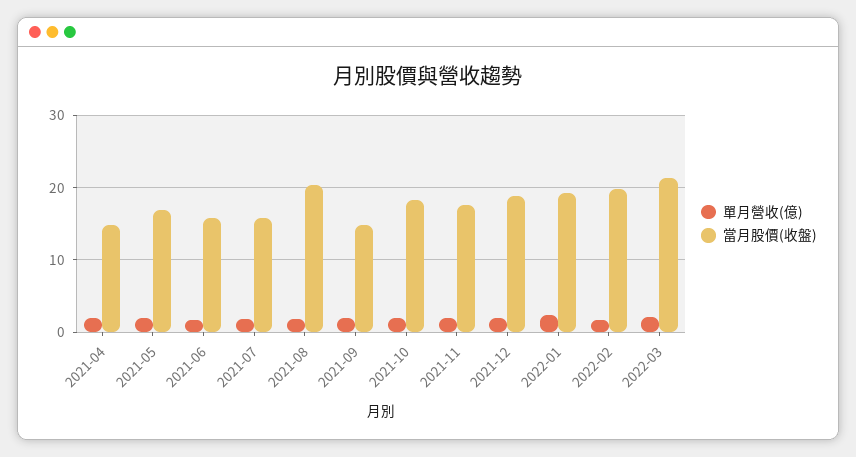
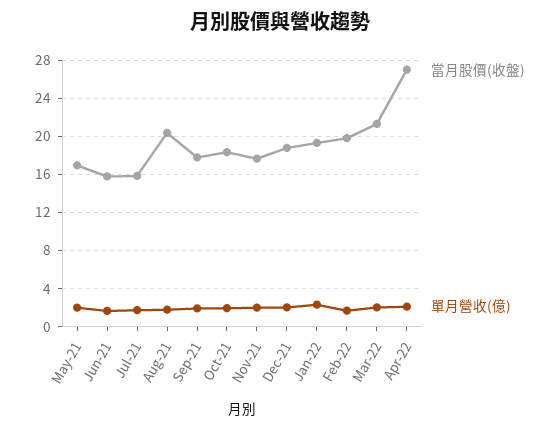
單月營收(億), 2021-04: 2 -> none
當月股價(收盤), 2021-04: 15 -> none
當月股價(收盤), 2021-09: 15 -> 18
當月股價(收盤), Apr-22: none -> 27
單月營收(億), Apr-22: none -> 2

